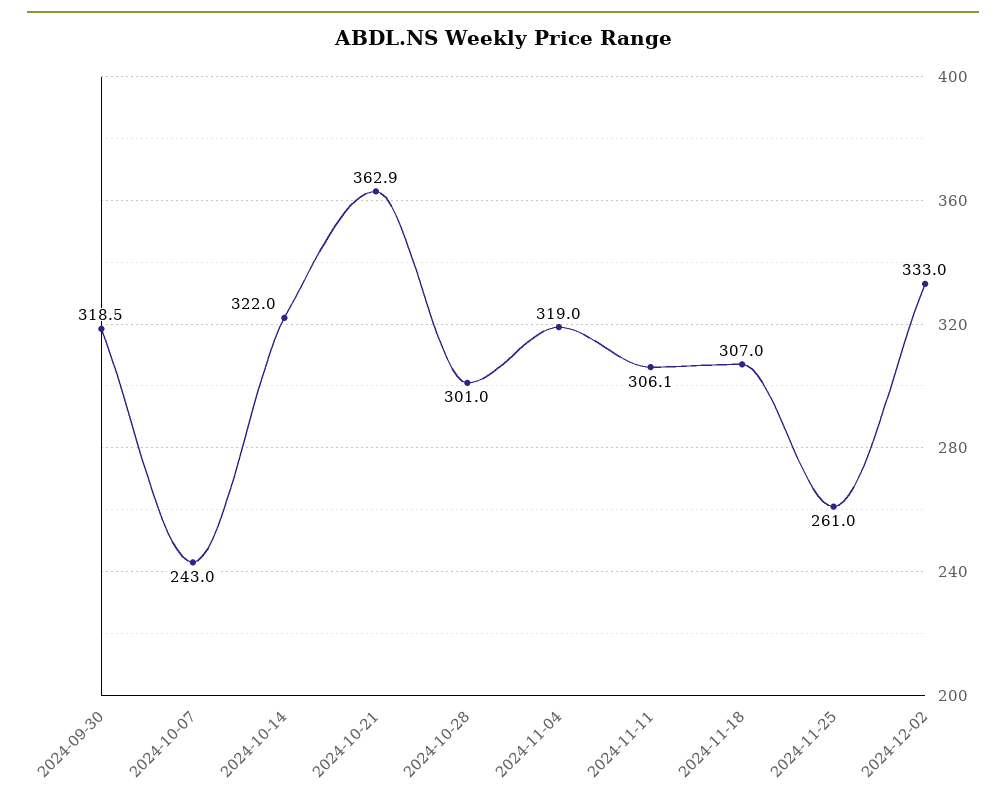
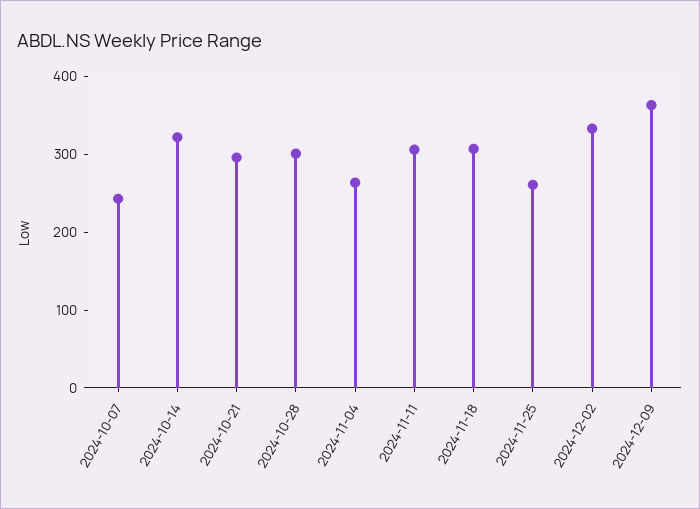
2024-09-30: 318.5 -> none
2024-10-21: 362.9 -> 300
2024-11-04: 319 -> 260
2024-12-09: none -> 360

